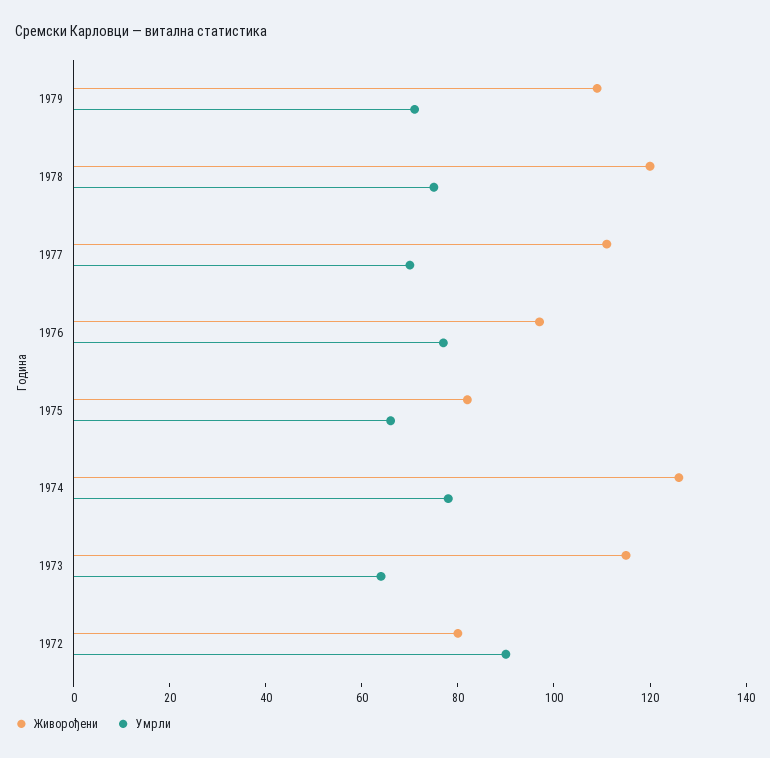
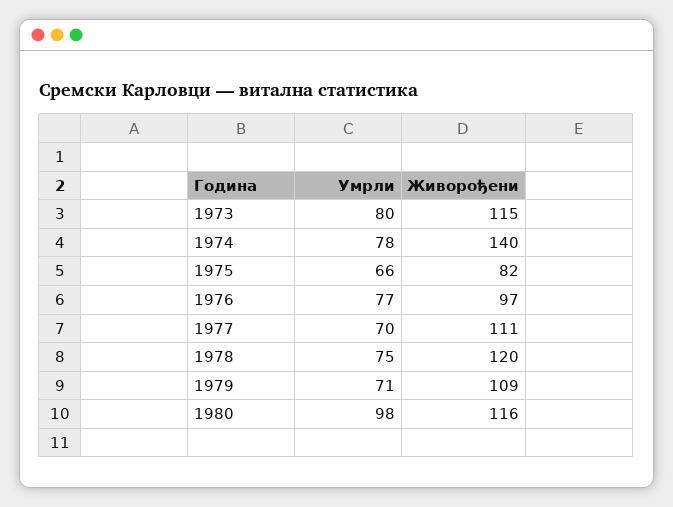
Живорођени, 1974: 125 -> 140
Умрли, 1973: 65 -> 80
Живорођени, 1972: 80 -> none
Умрли, 1972: 90 -> none
Умрли, 1980: none -> 98
Живорођени, 1980: none -> 116

